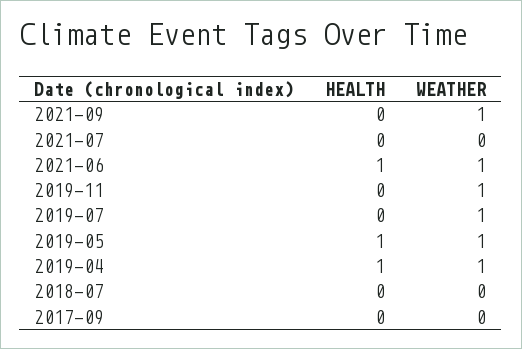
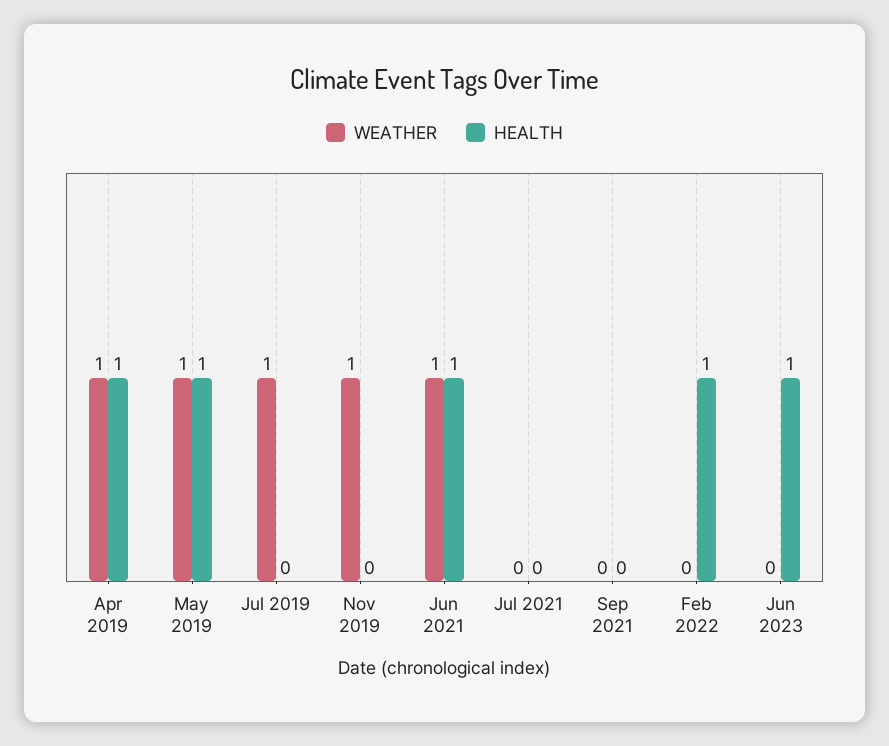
WEATHER, 2021-09: 1 -> 0
HEALTH, 2018-07: 0 -> none
WEATHER, 2018-07: 0 -> none
HEALTH, 2017-09: 0 -> none
WEATHER, 2017-09: 0 -> none
WEATHER, Feb 2022: none -> 0
HEALTH, Feb 2022: none -> 1
WEATHER, Jun 2023: none -> 0
HEALTH, Jun 2023: none -> 1

